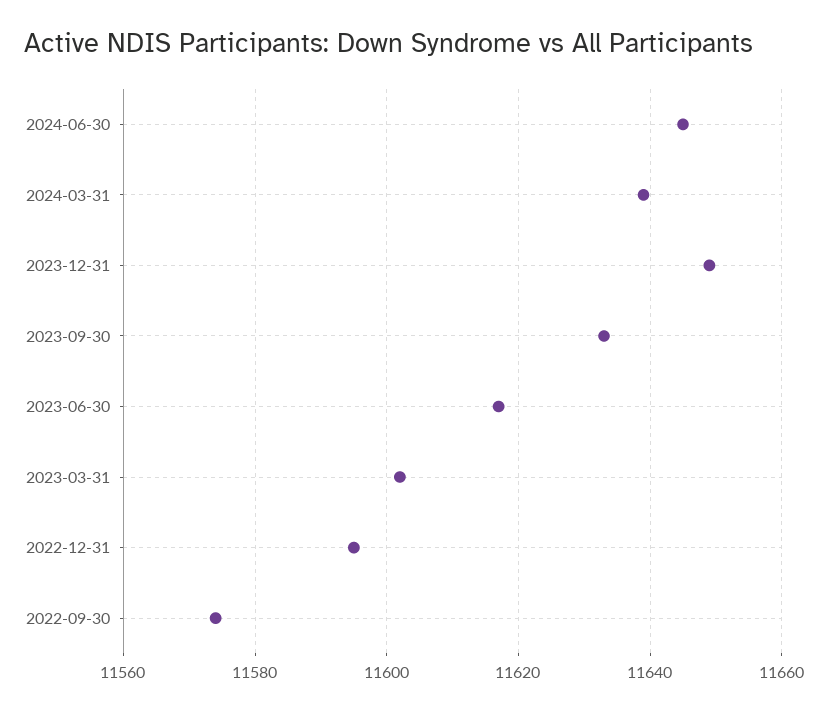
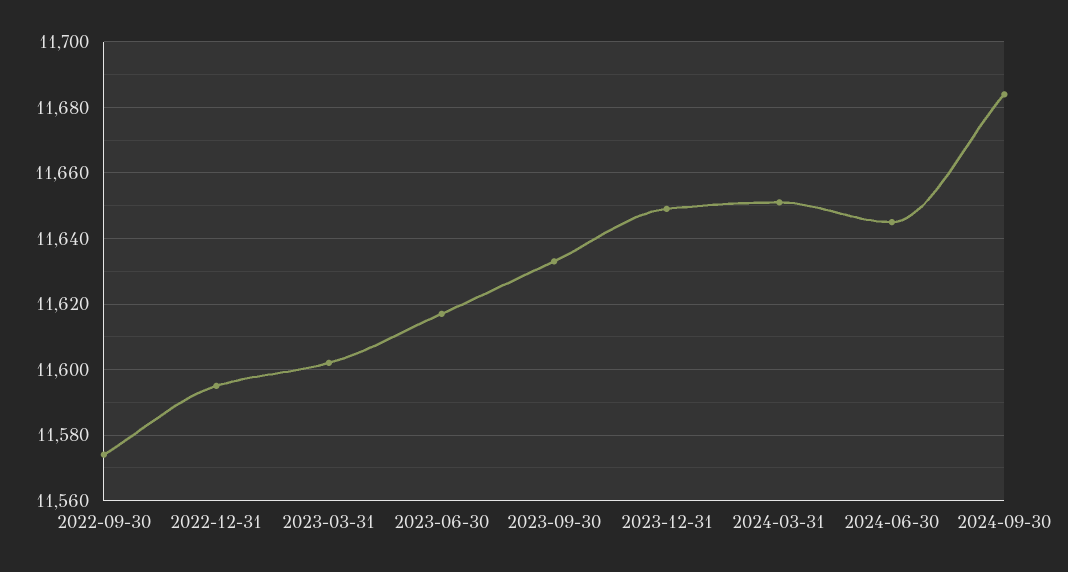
2024-03-31: 11640 -> 11650
2024-09-30: none -> 11685

